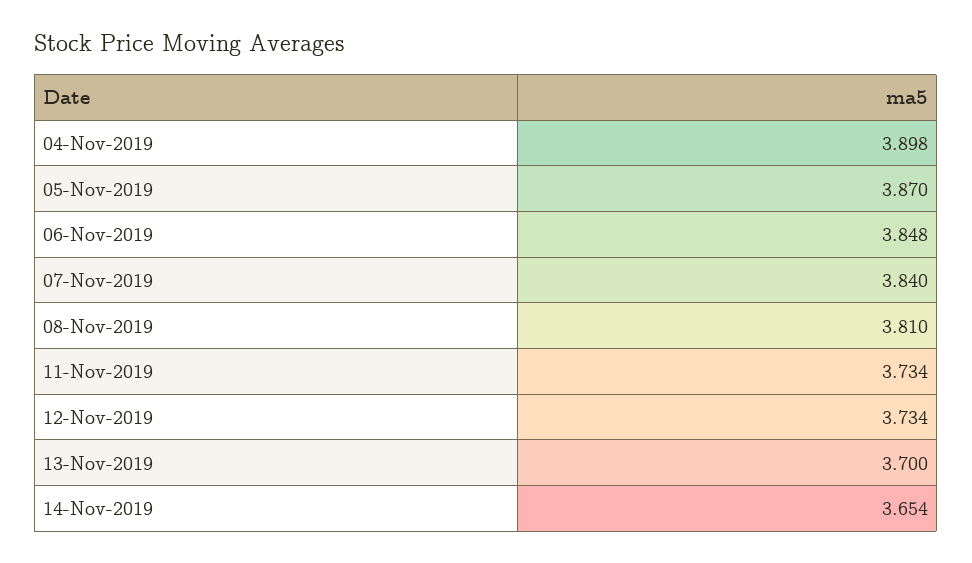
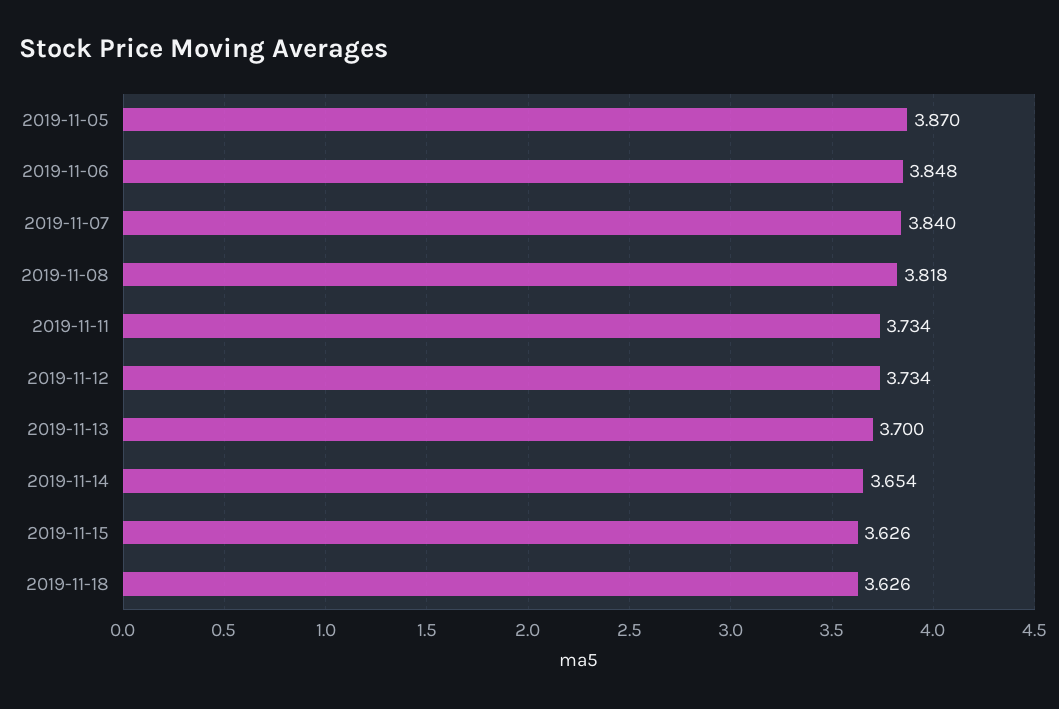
04-Nov-2019: 3.898 -> none
08-Nov-2019: 3.81 -> 3.818
2019-11-15: none -> 3.626
2019-11-18: none -> 3.626

